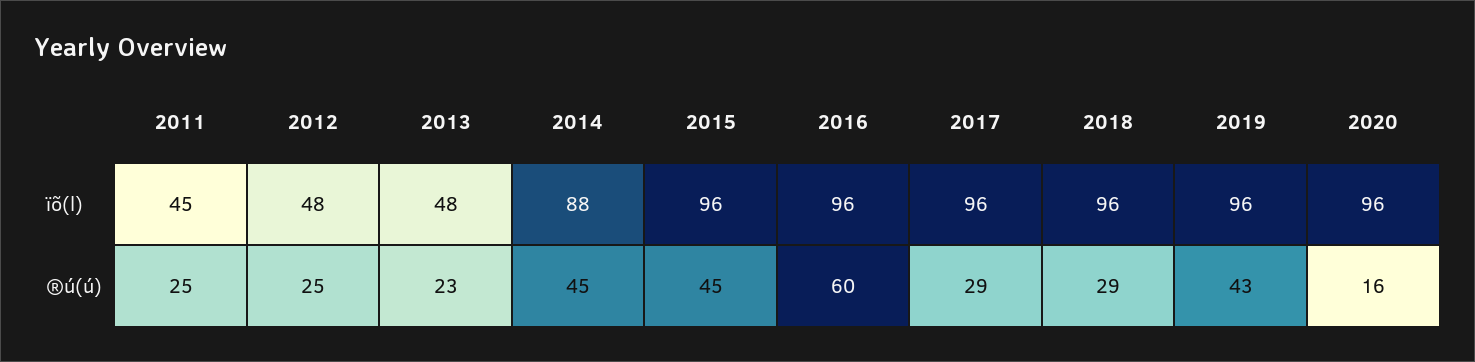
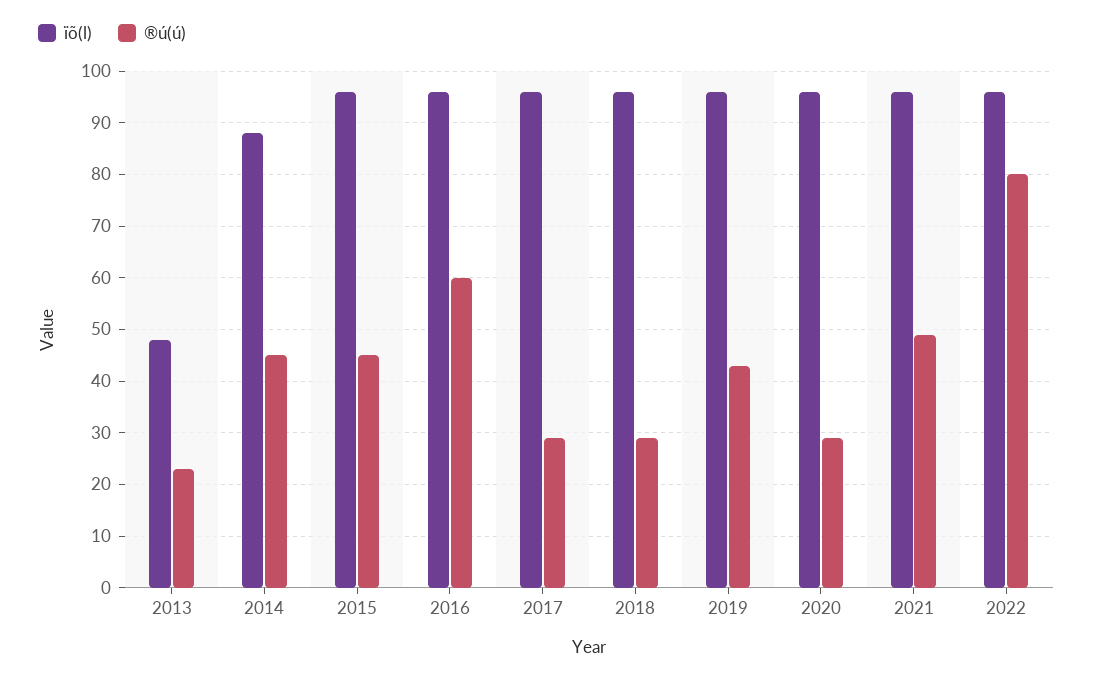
ïõ(l), 2011: 45 -> none
ïõ(l), 2012: 48 -> none
®ú(ú), 2011: 25 -> none
®ú(ú), 2012: 25 -> none
®ú(ú), 2020: 16 -> 30
ïõ(l), 2021: none -> 95
®ú(ú), 2021: none -> 50
ïõ(l), 2022: none -> 95
®ú(ú), 2022: none -> 80

